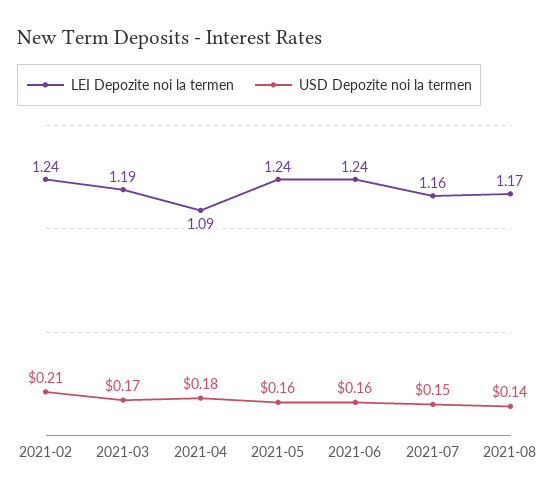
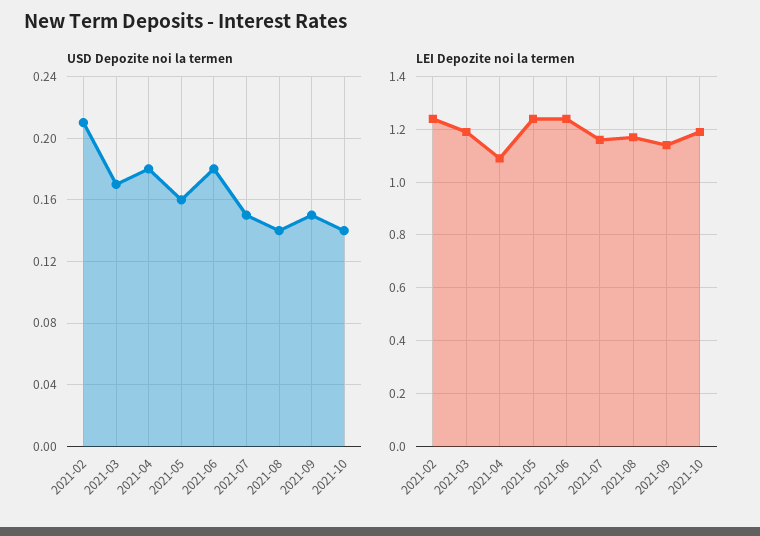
USD Depozite noi la termen, 2021-06: 0.16 -> 0.18
USD Depozite noi la termen, 2021-09: none -> 0.15
USD Depozite noi la termen, 2021-10: none -> 0.14
LEI Depozite noi la termen, 2021-09: none -> 1.15
LEI Depozite noi la termen, 2021-10: none -> 1.2

